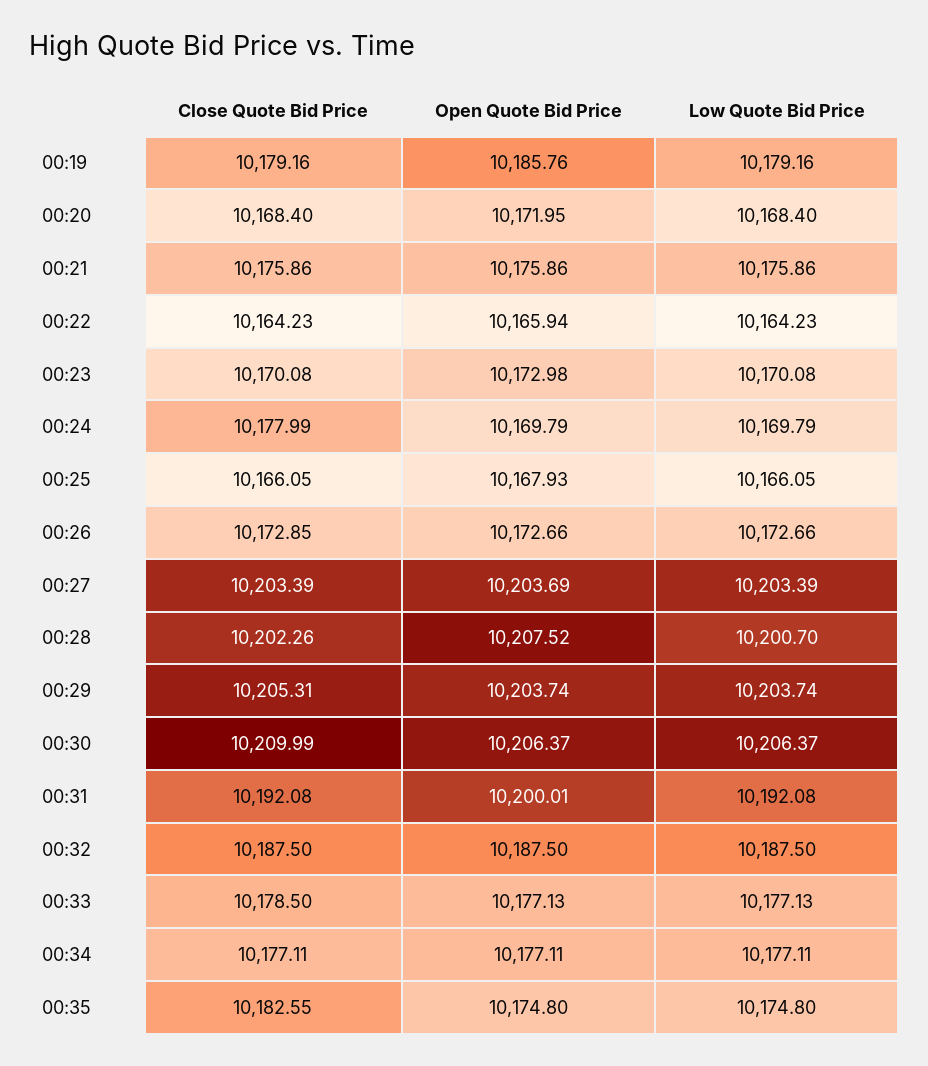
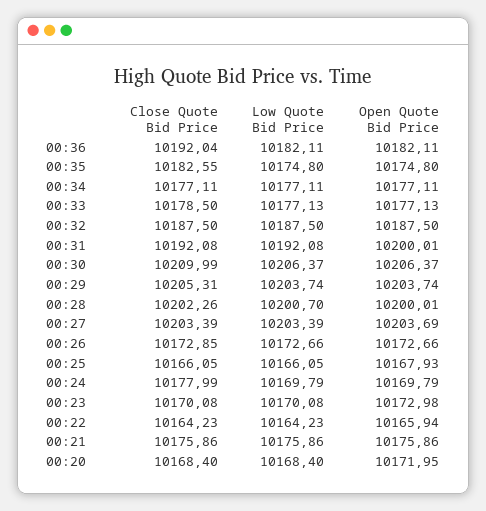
Close Quote Bid Price, 00:19: 10179.16 -> none
Open Quote Bid Price, 00:19: 10185.76 -> none
Low Quote Bid Price, 00:19: 10179.16 -> none
Open Quote Bid Price, 00:28: 10207.52 -> 10200.01
Close Quote Bid Price, 00:36: none -> 10192.04
Low Quote Bid Price, 00:36: none -> 10182.11
Open Quote Bid Price, 00:36: none -> 10182.11

